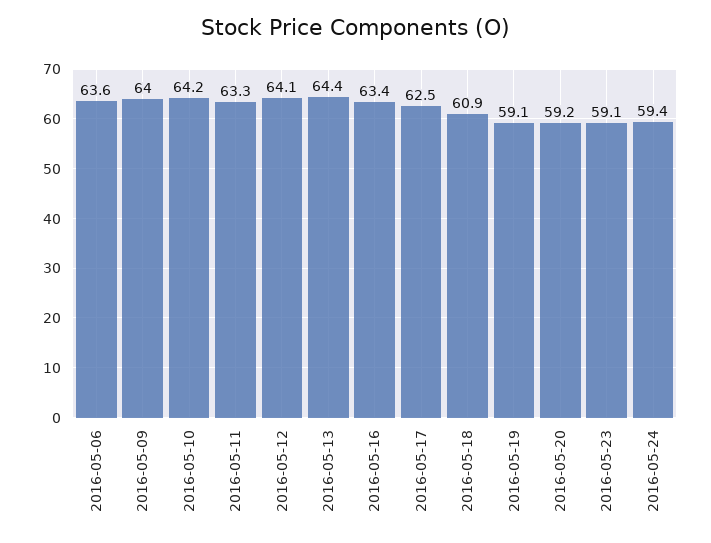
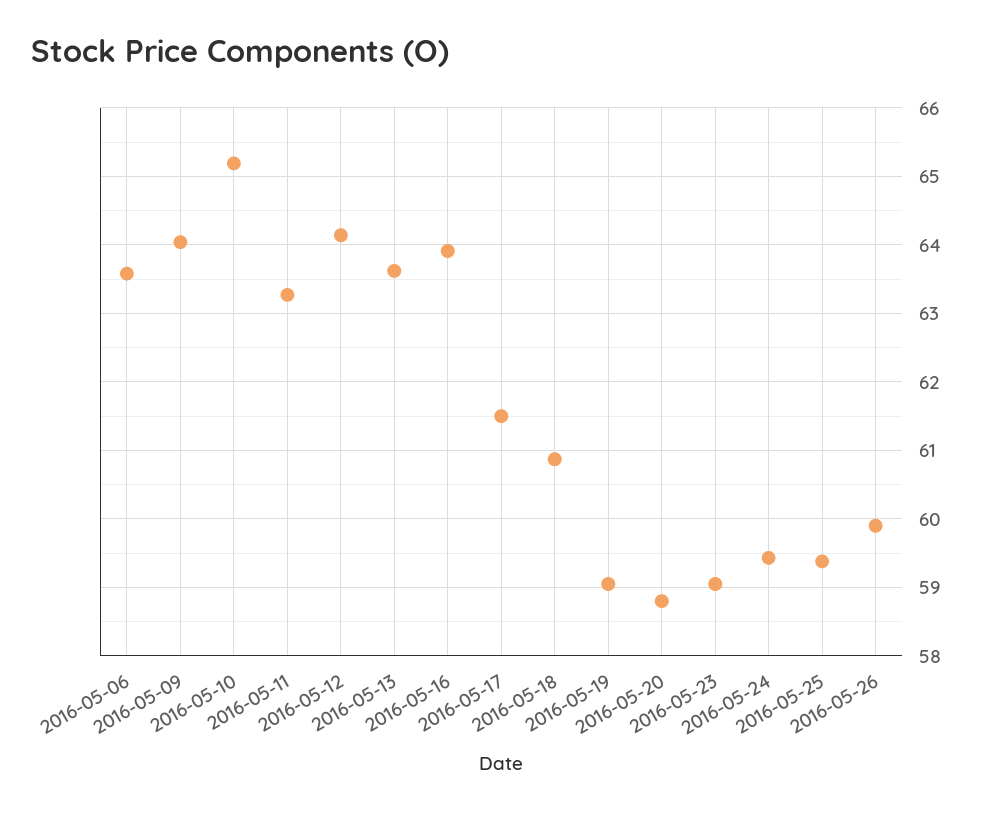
2016-05-10: 64.2 -> 65.2
2016-05-13: 64.4 -> 63.6
2016-05-16: 63.4 -> 63.9
2016-05-17: 62.5 -> 61.5
2016-05-20: 59.2 -> 58.8
2016-05-25: none -> 59.4
2016-05-26: none -> 59.9

